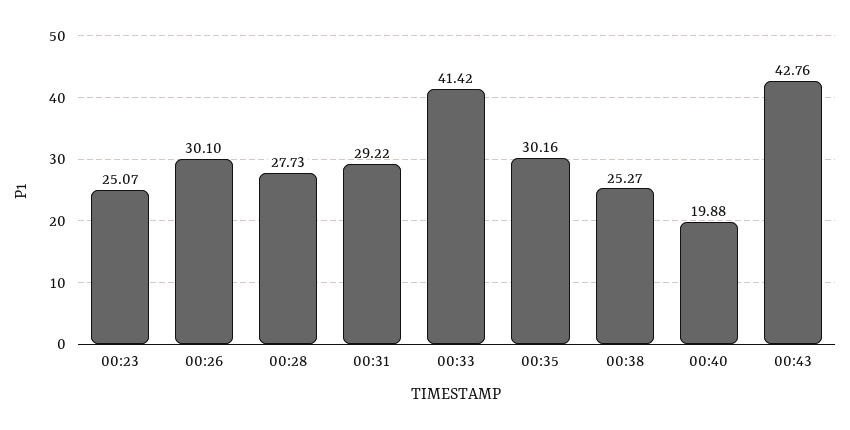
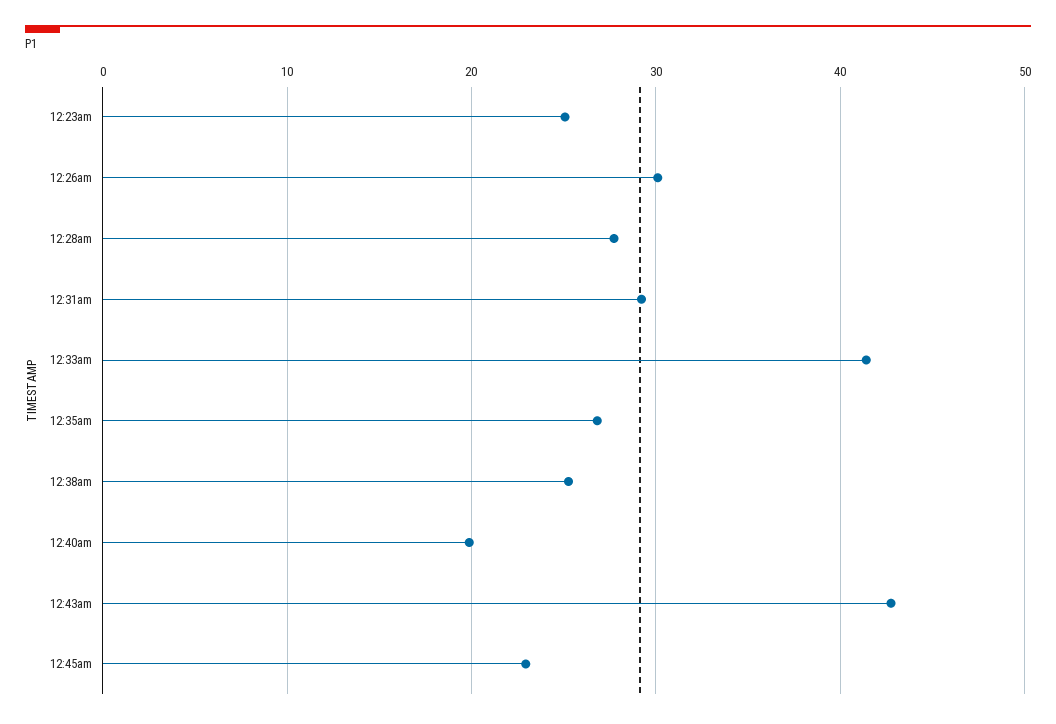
00:35: 30.16 -> 27
12:45am: none -> 23

